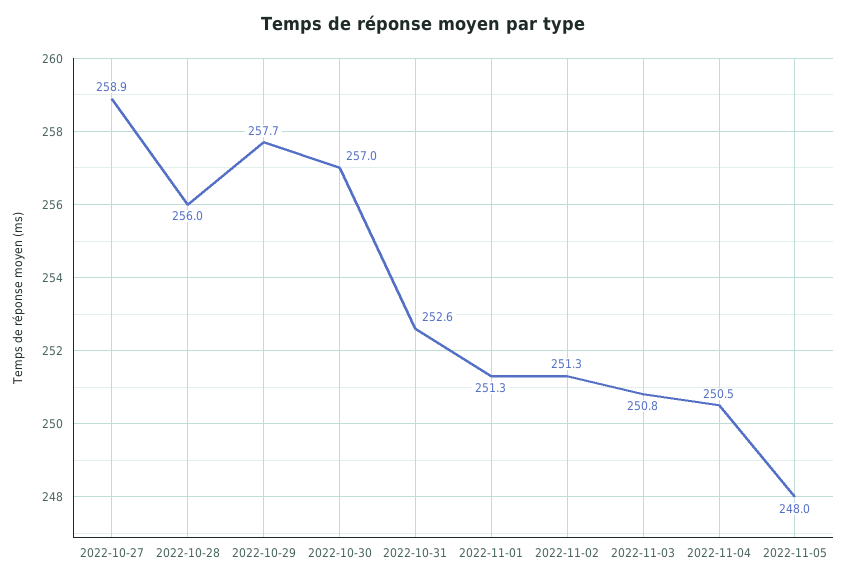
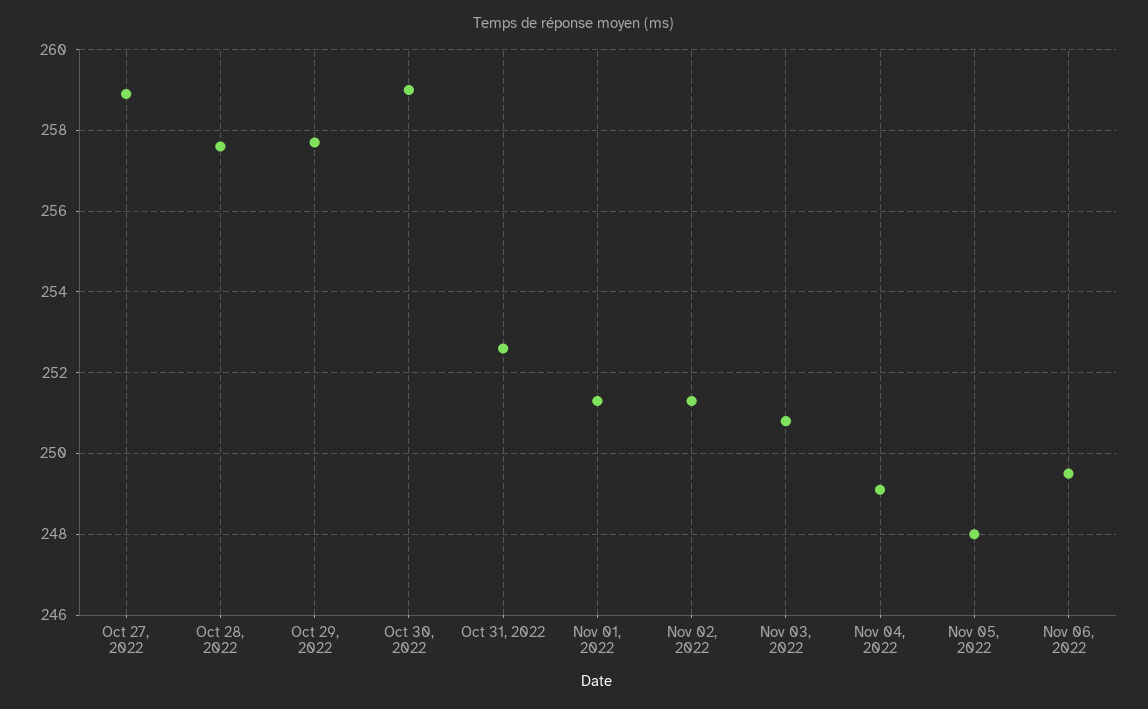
2022-10-28: 256 -> 257.5
2022-10-30: 257 -> 259
2022-11-04: 250.5 -> 249
Nov 06, 2022: none -> 249.5

